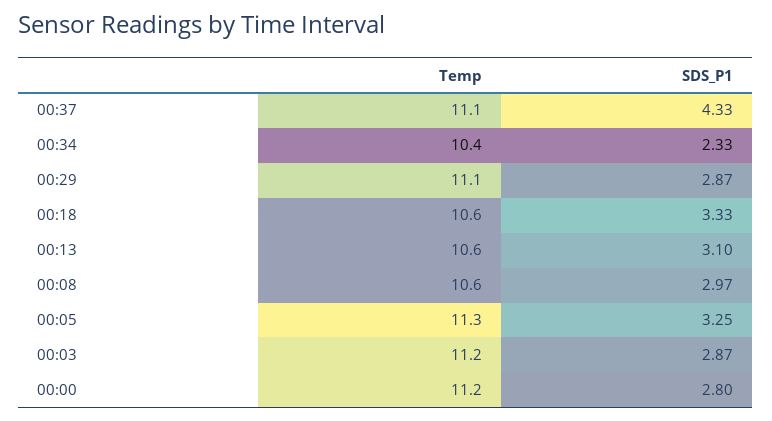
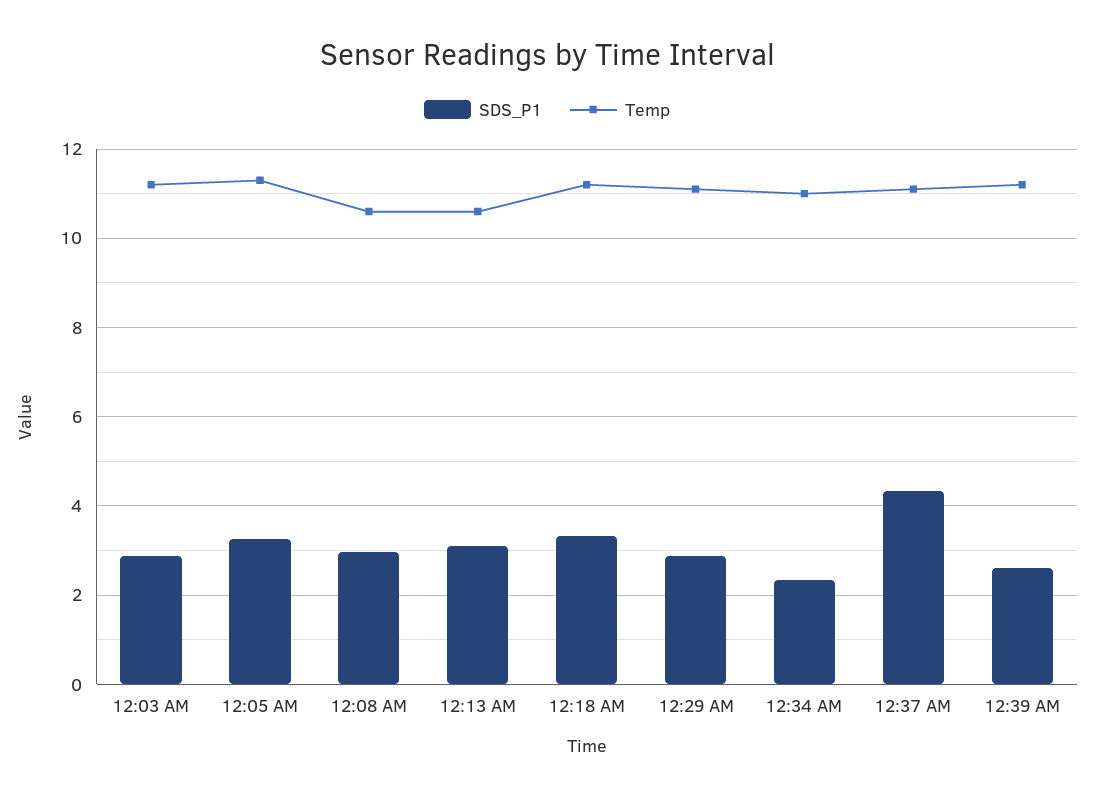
Temp, 00:34: 10.4 -> 11
Temp, 00:18: 10.6 -> 11.2
Temp, 00:00: 11.2 -> none
SDS_P1, 00:00: 2.8 -> none
SDS_P1, 12:39 AM: none -> 2.6
Temp, 12:39 AM: none -> 11.2

